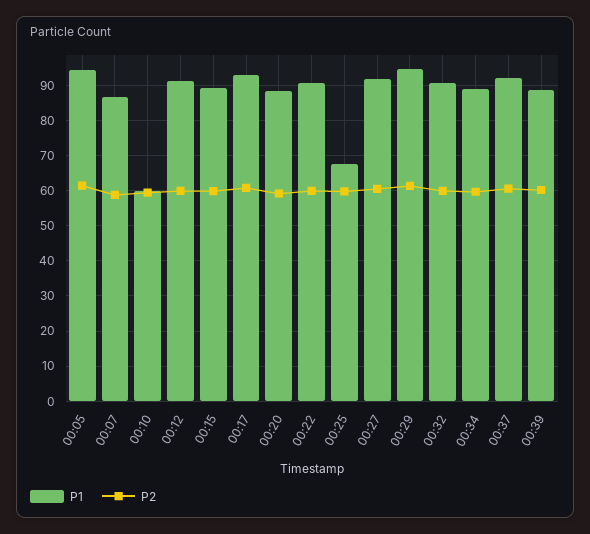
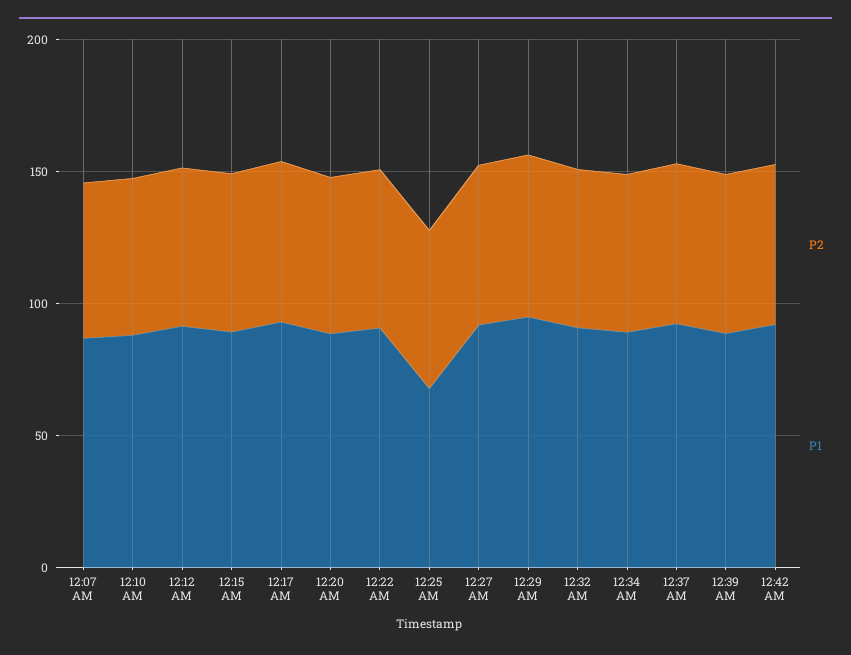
P1, 00:05: 94 -> none
P2, 00:05: 62 -> none
P1, 00:10: 60 -> 90
P2, 12:42 AM: none -> 60
P1, 12:42 AM: none -> 90

